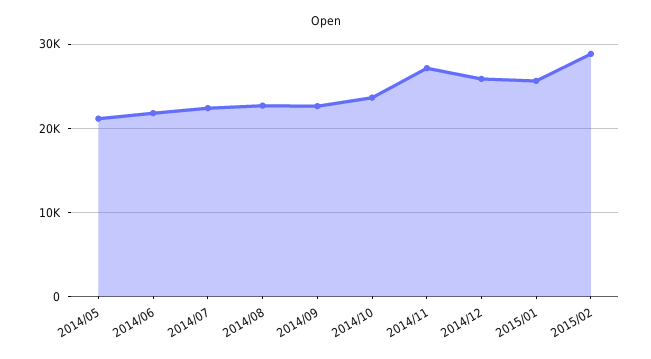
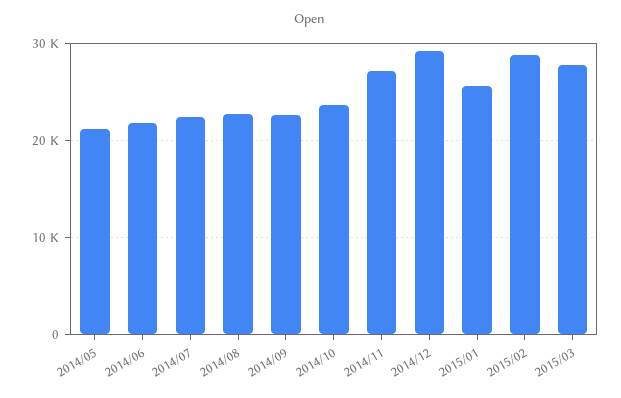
2014/12: 26000 -> 29000
2015/03: none -> 28000

